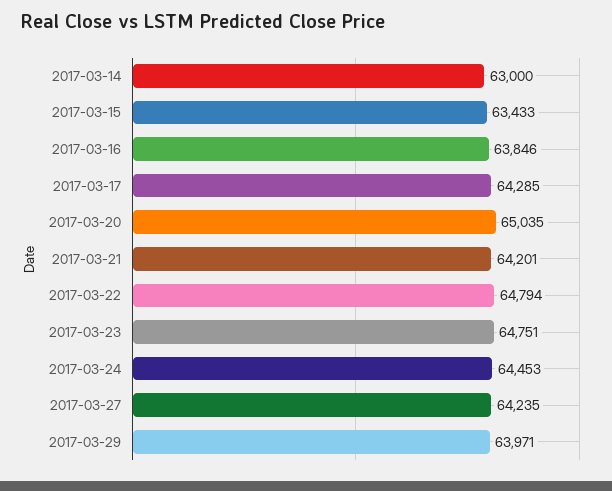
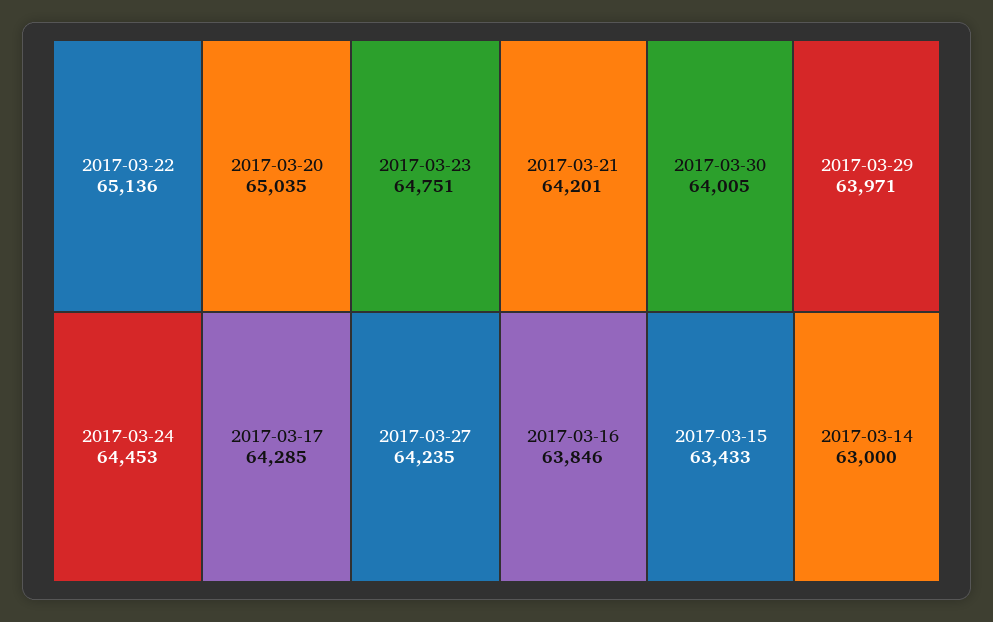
2017-03-22: 64794 -> 65136
2017-03-30: none -> 64005

